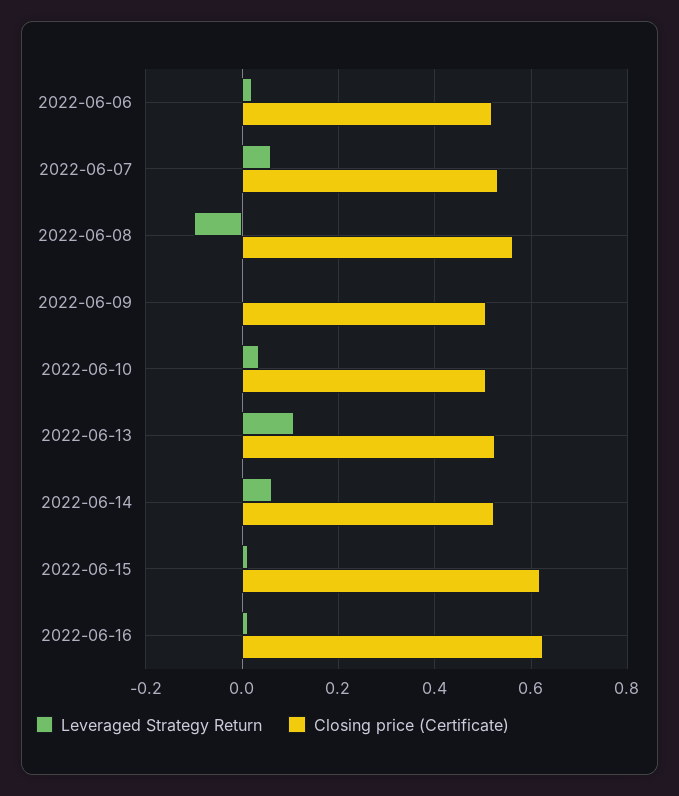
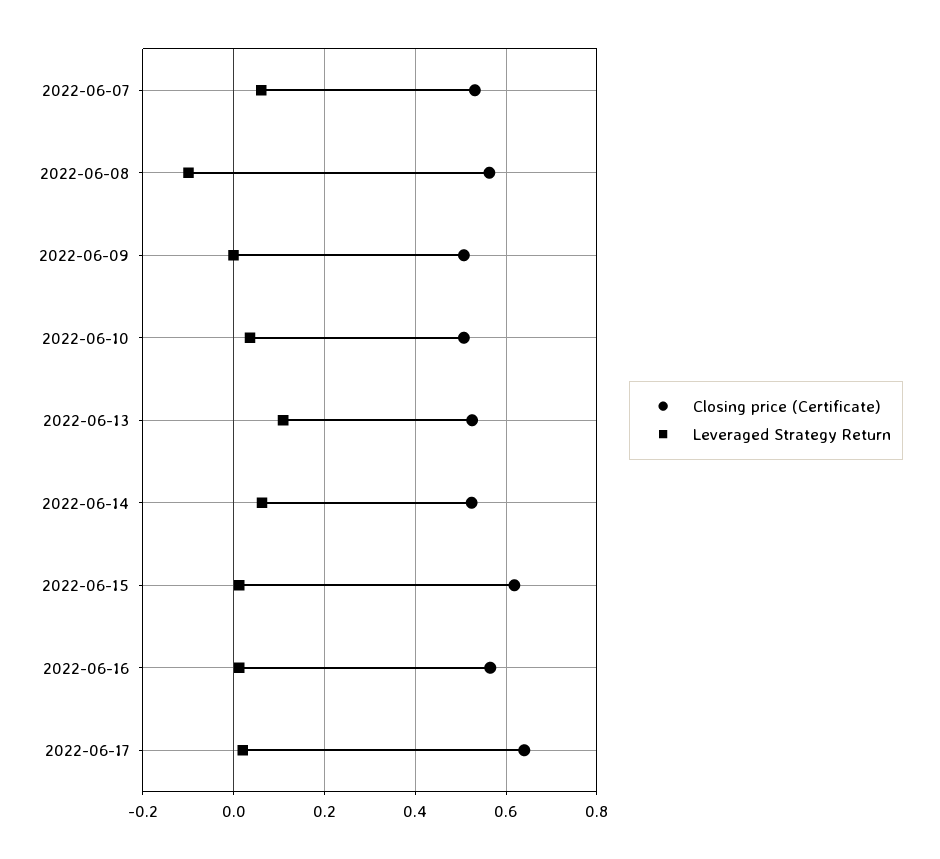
Leveraged Strategy Return, 2022-06-06: 0.02 -> none
Closing price (Certificate), 2022-06-06: 0.52 -> none
Closing price (Certificate), 2022-06-16: 0.62 -> 0.56
Closing price (Certificate), 2022-06-17: none -> 0.64
Leveraged Strategy Return, 2022-06-17: none -> 0.02

